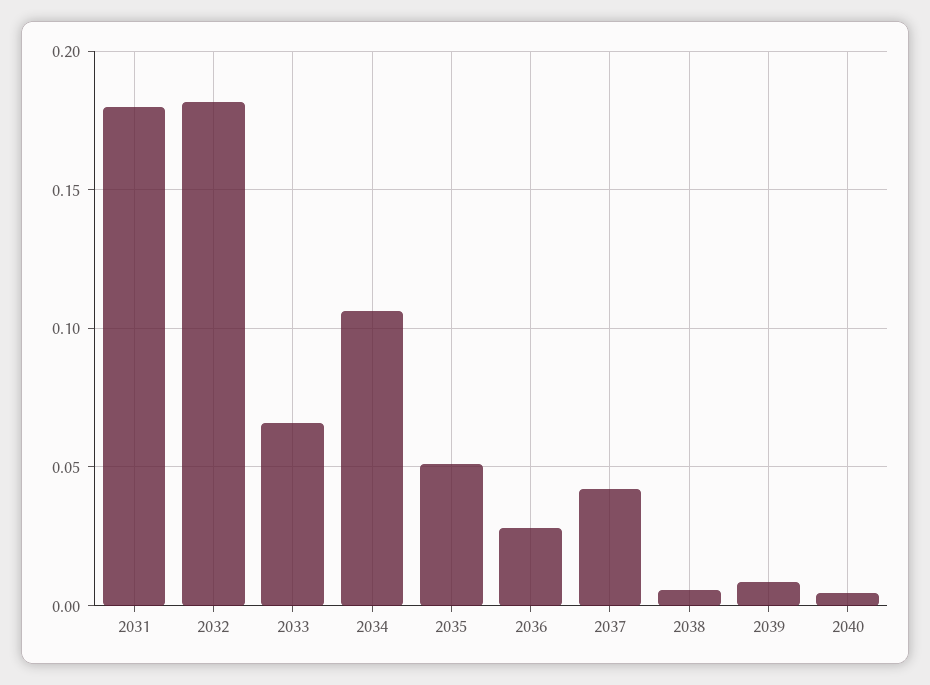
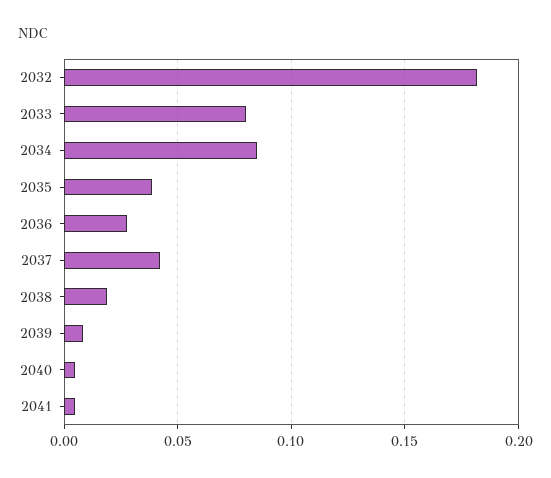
2031: 0.18 -> none
2033: 0.065 -> 0.08
2034: 0.105 -> 0.085
2035: 0.05 -> 0.04
2038: 0.005 -> 0.02
2041: none -> 0.005

